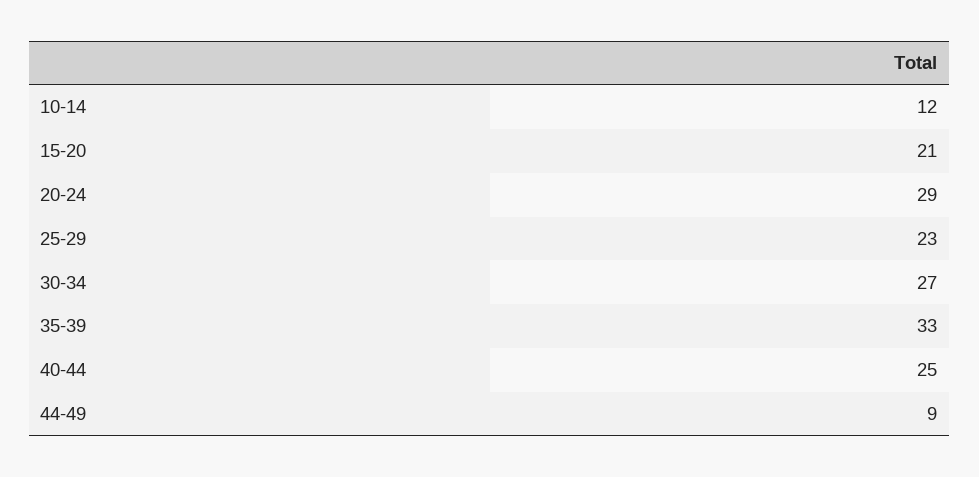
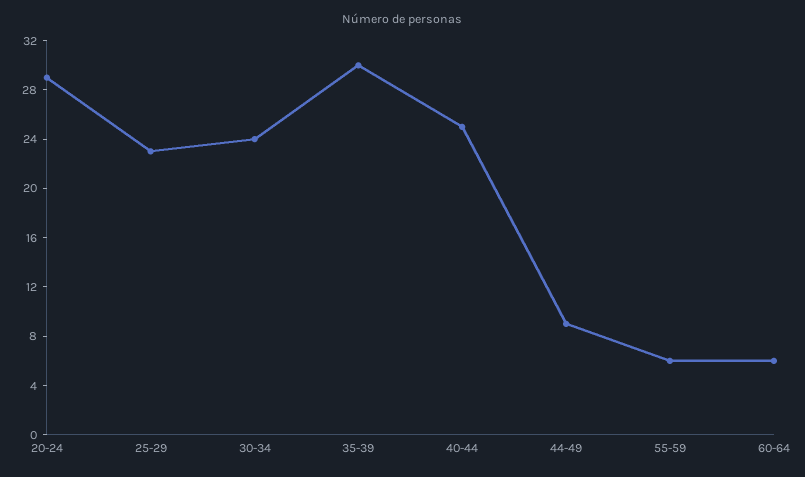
10-14: 12 -> none
15-20: 21 -> none
30-34: 27 -> 24
35-39: 33 -> 30
55-59: none -> 6
60-64: none -> 6

